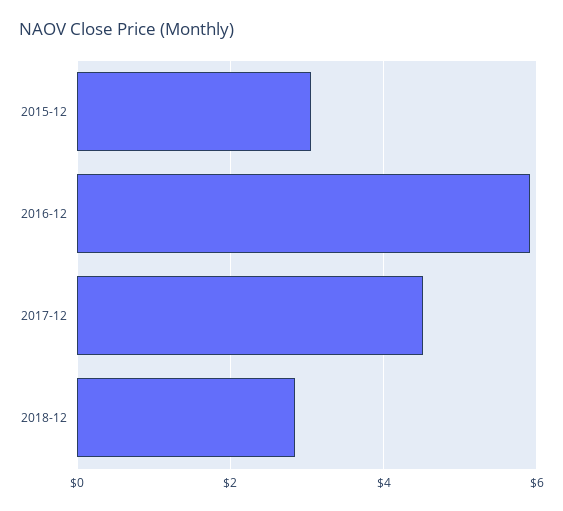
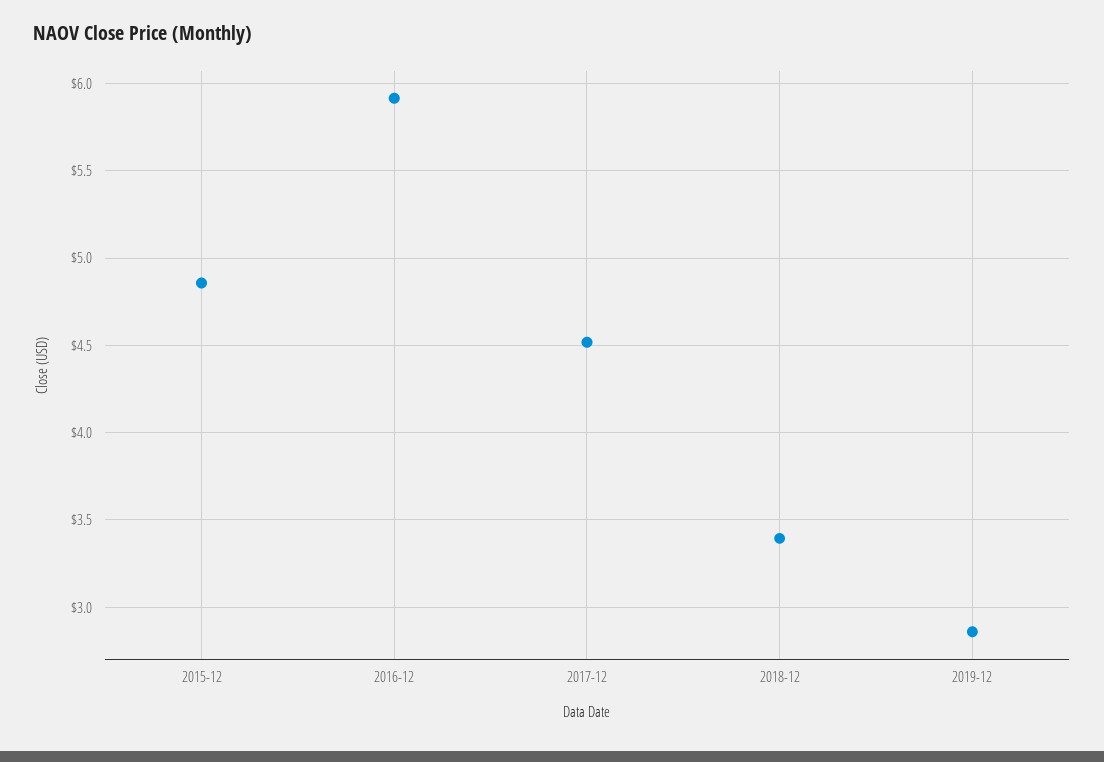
2015-12: 3 -> 4.85
2018-12: 2.8 -> 3.4
2019-12: none -> 2.85

